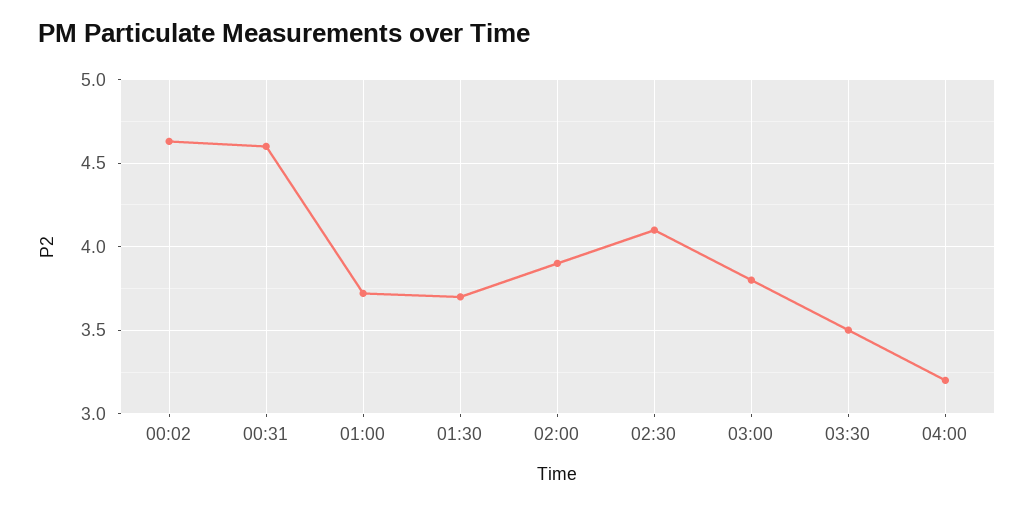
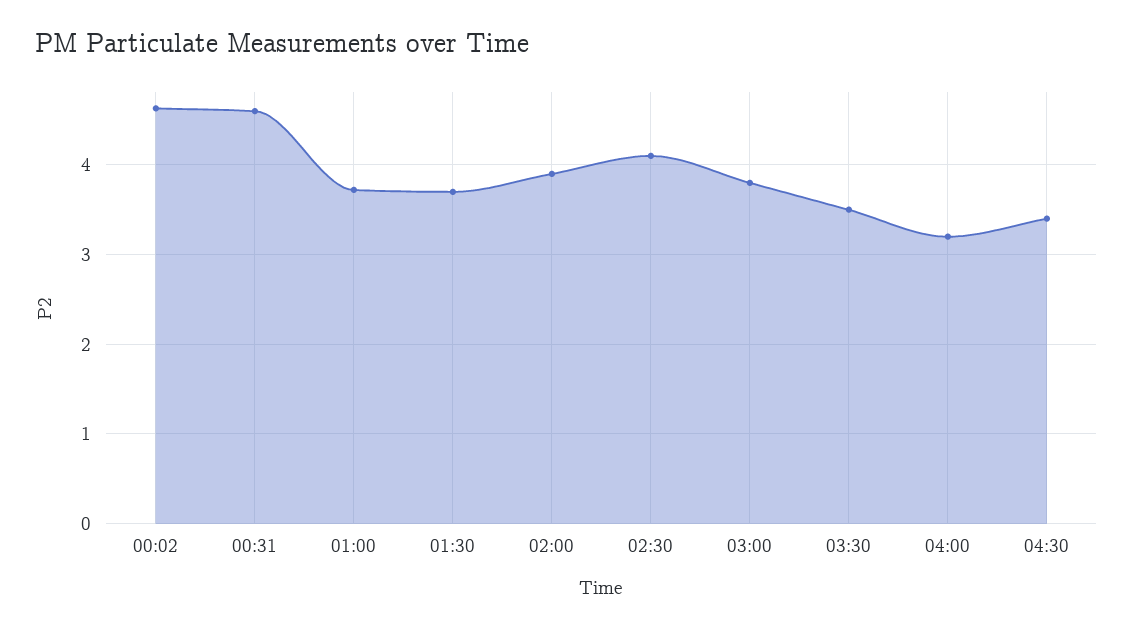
04:30: none -> 3.4

